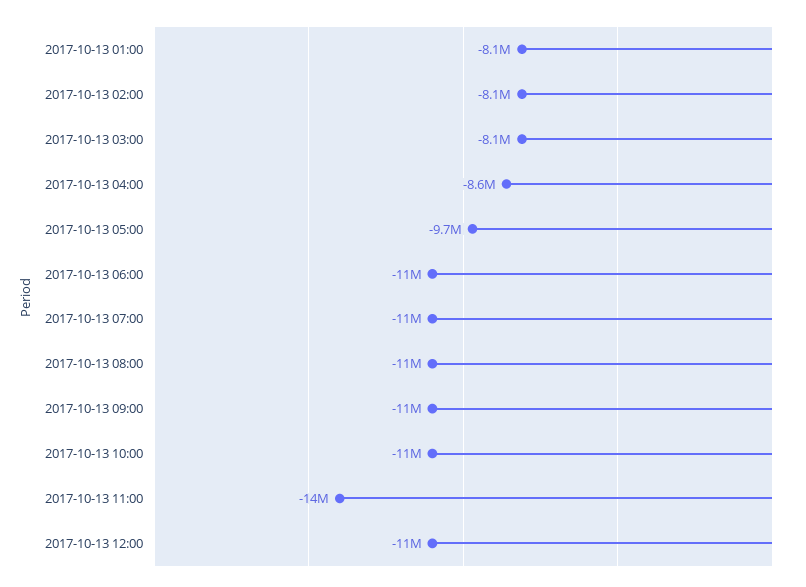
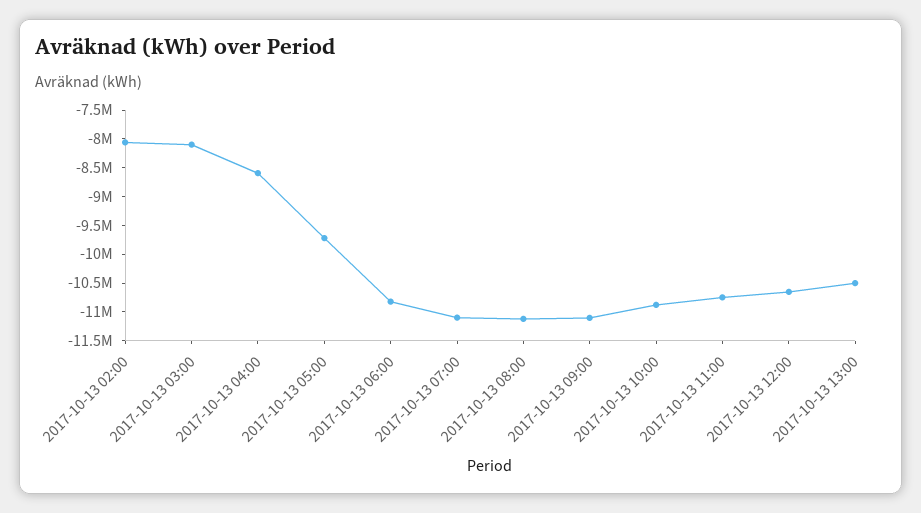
2017-10-13 01:00: -8100000 -> none
2017-10-13 11:00: -14000000 -> -10750000
2017-10-13 13:00: none -> -10500000

